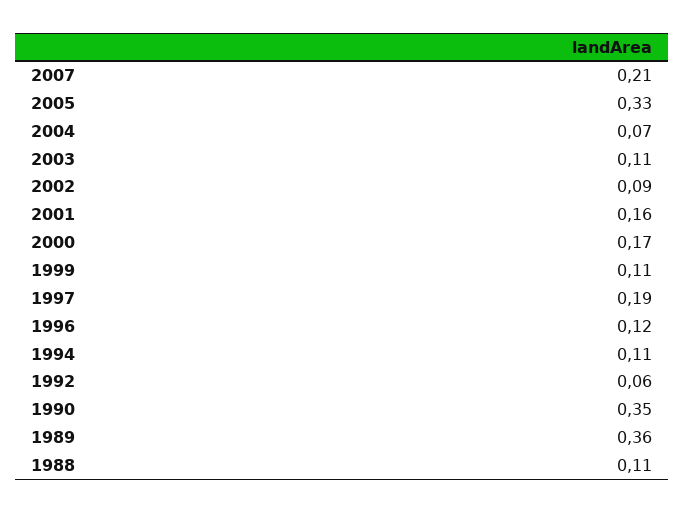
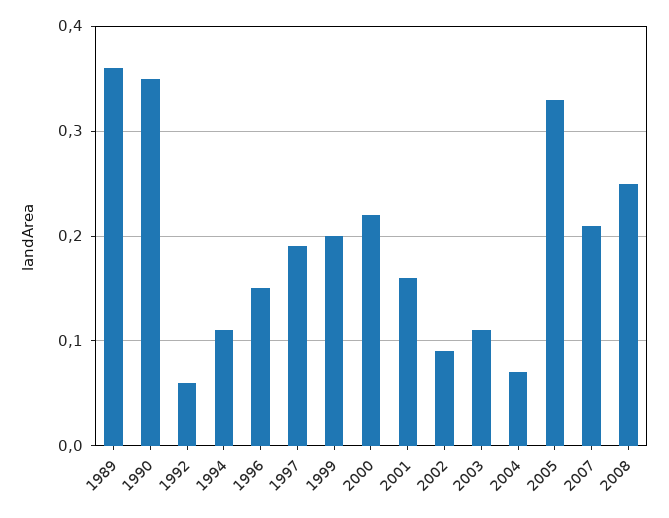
2000: 0.17 -> 0.22
1999: 0.11 -> 0.2
1996: 0.12 -> 0.15
1988: 0.11 -> none
2008: none -> 0.25

